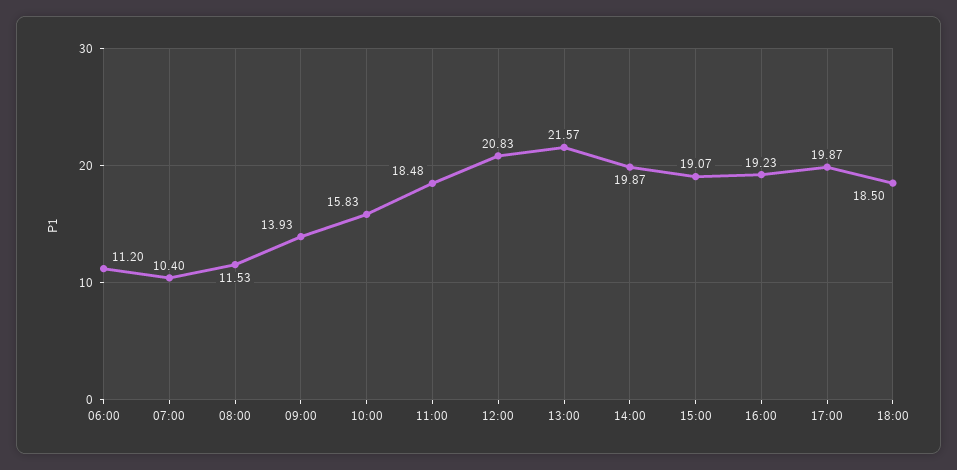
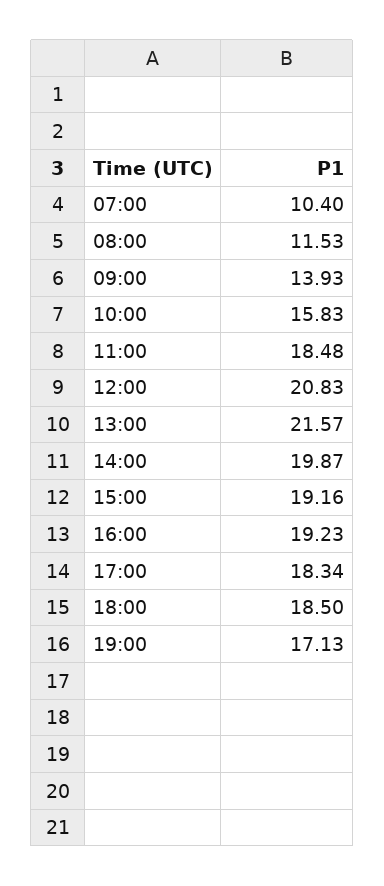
06:00: 11.2 -> none
15:00: 19.07 -> 19.16
17:00: 19.87 -> 18.34
19:00: none -> 17.13

